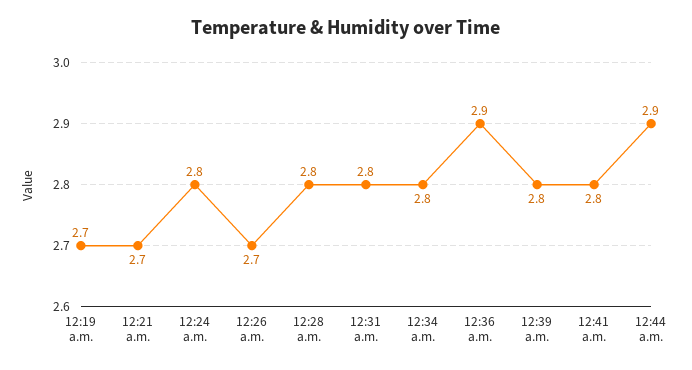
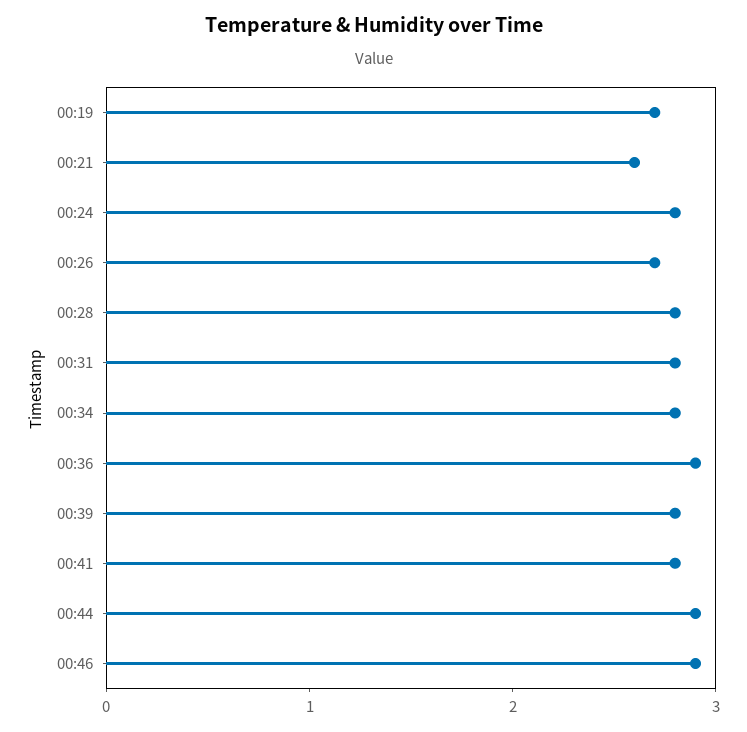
12:21 a.m.: 2.7 -> 2.6
00:46: none -> 2.9

